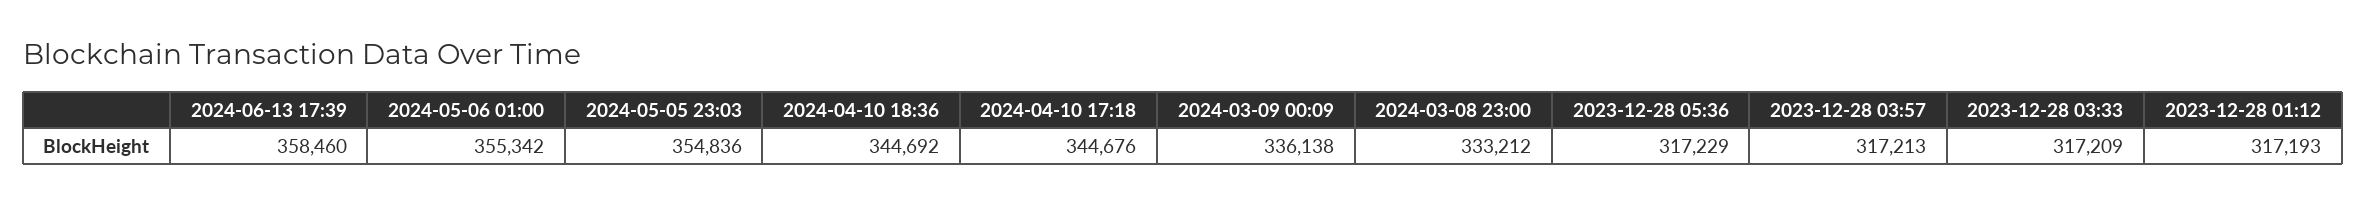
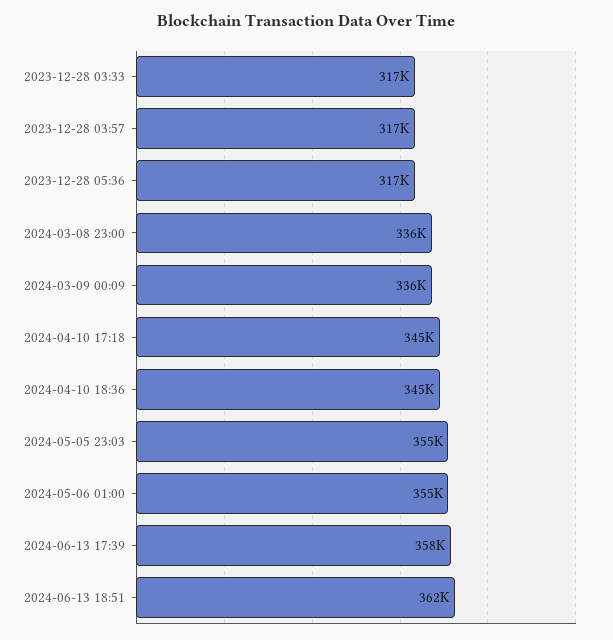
2024-03-08 23:00: 333212 -> 336000
2023-12-28 01:12: 317193 -> none
2024-06-13 18:51: none -> 362000

